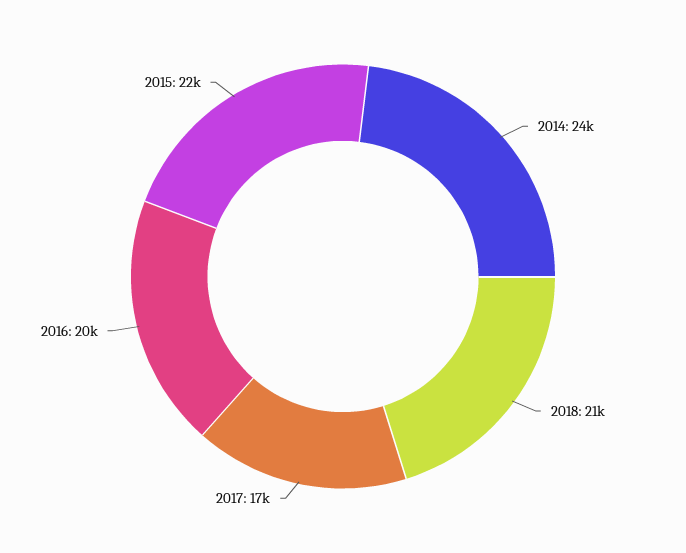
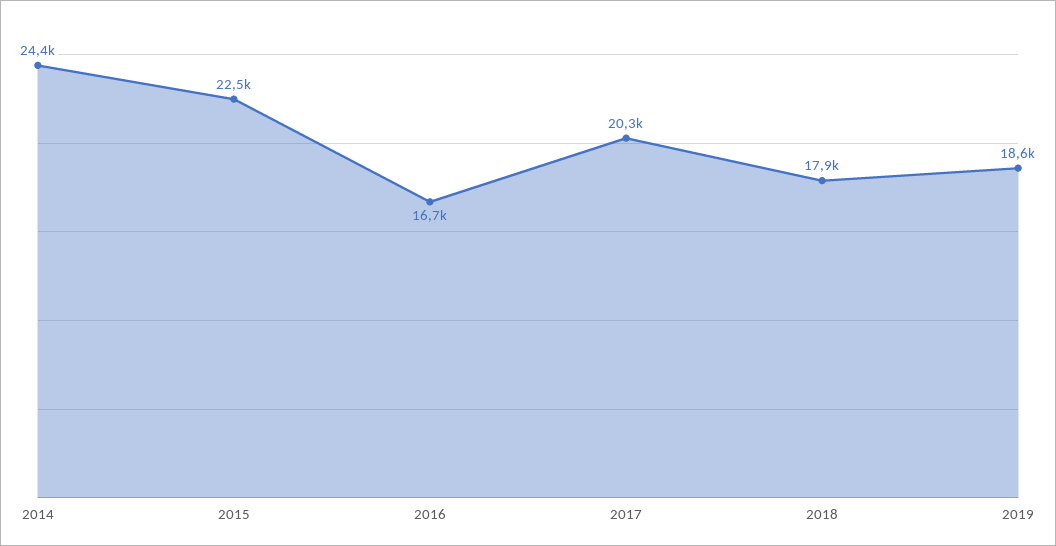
2018: 21000 -> 17900
2017: 17000 -> 20300
2016: 20000 -> 16700
2019: none -> 18600

